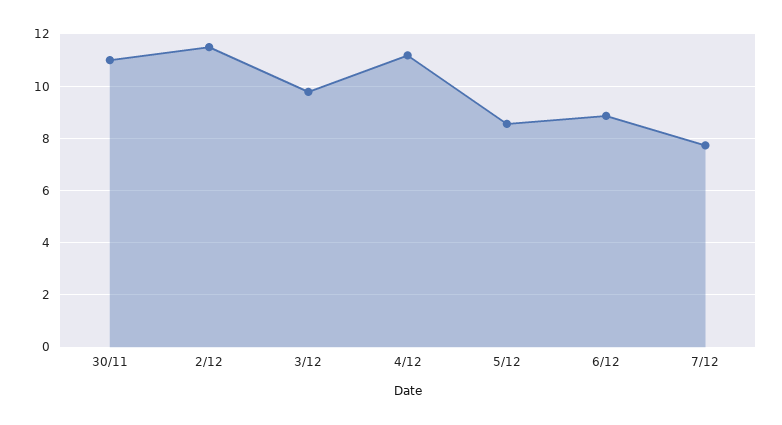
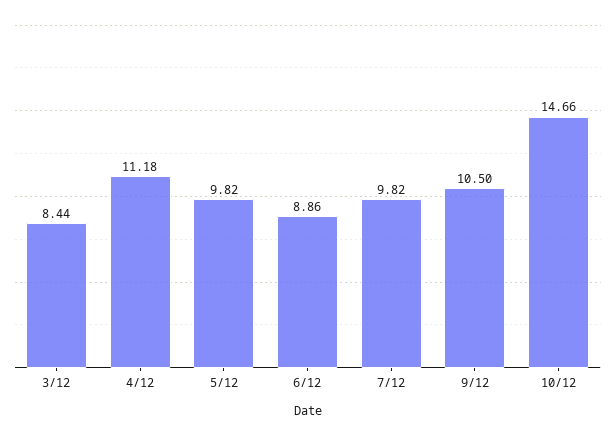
30/11: 11 -> none
2/12: 11.5 -> none
3/12: 9.75 -> 8.44
5/12: 8.5 -> 9.82
7/12: 7.75 -> 9.82
9/12: none -> 10.5
10/12: none -> 14.66

